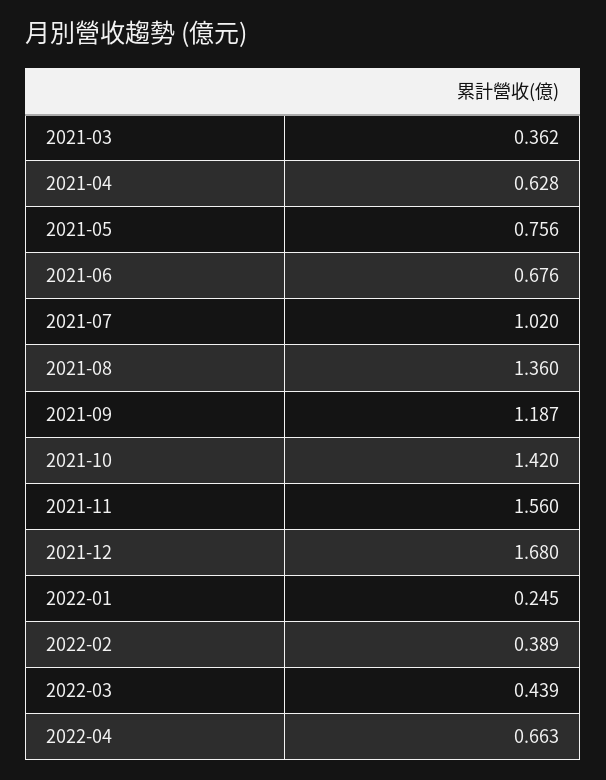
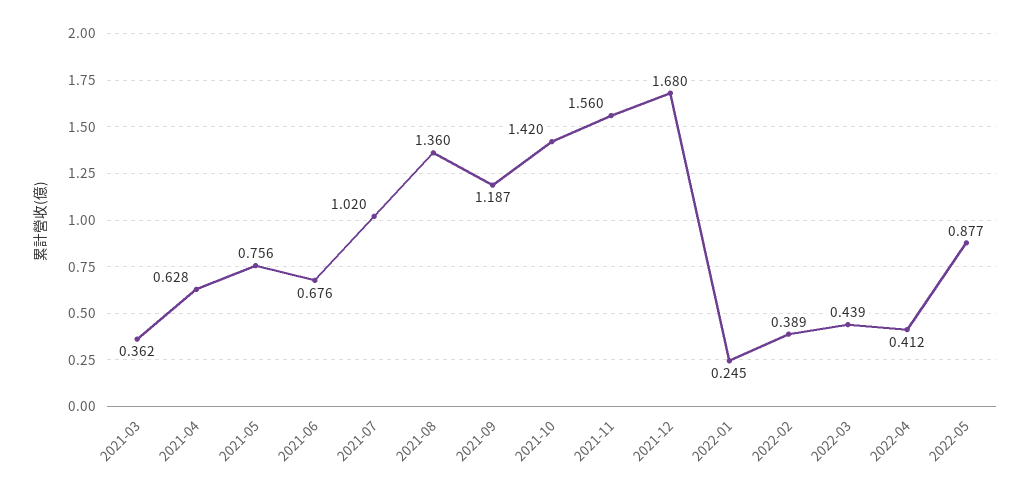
2022-04: 0.663 -> 0.412
2022-05: none -> 0.877

